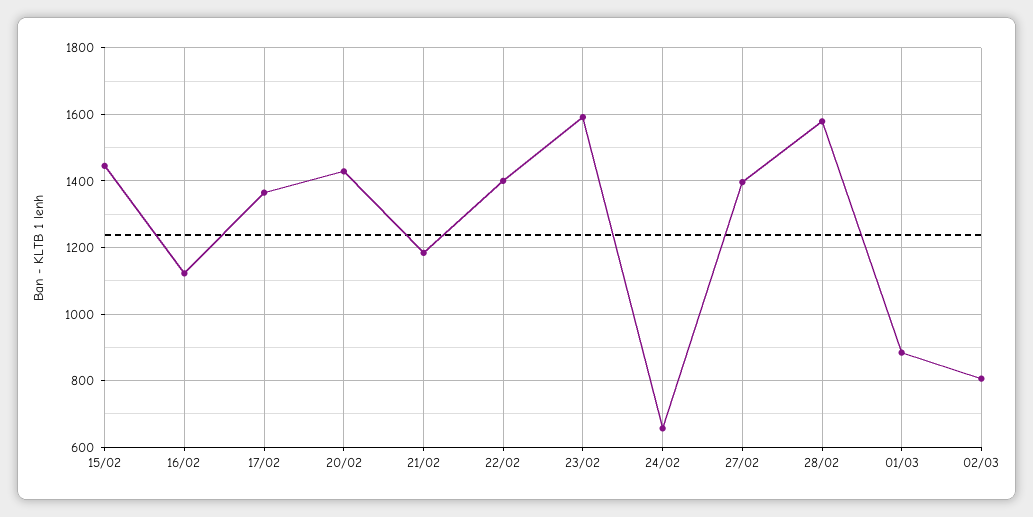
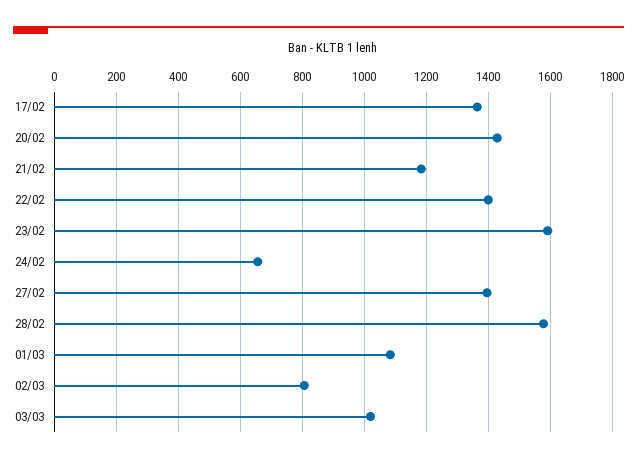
15/02: 1440 -> none
16/02: 1120 -> none
01/03: 880 -> 1080
03/03: none -> 1020

